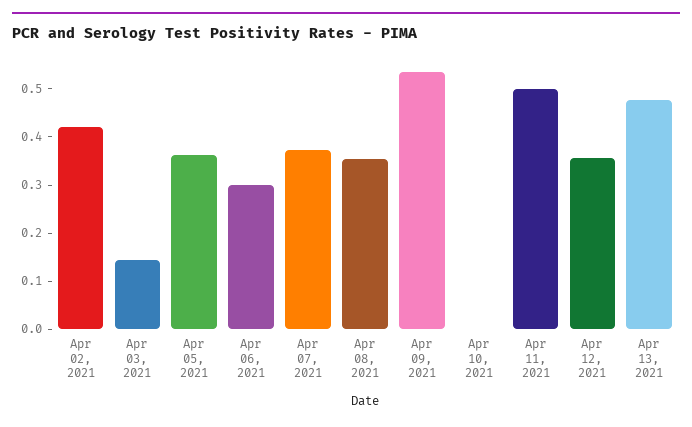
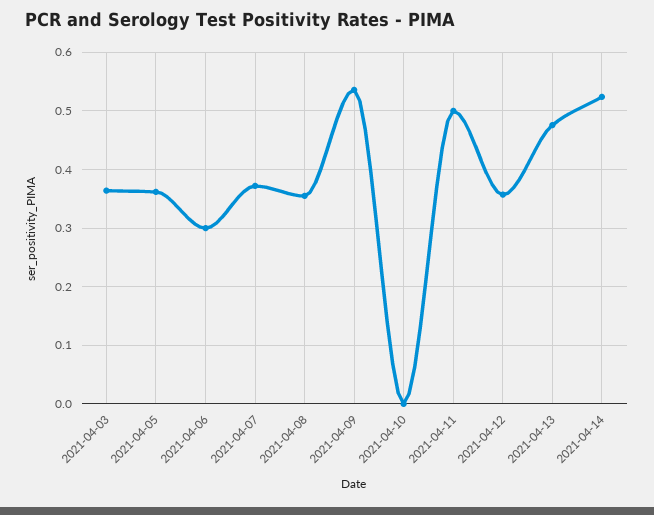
Apr 02, 2021: 0.42 -> none
Apr 03, 2021: 0.14 -> 0.36
2021-04-14: none -> 0.52

